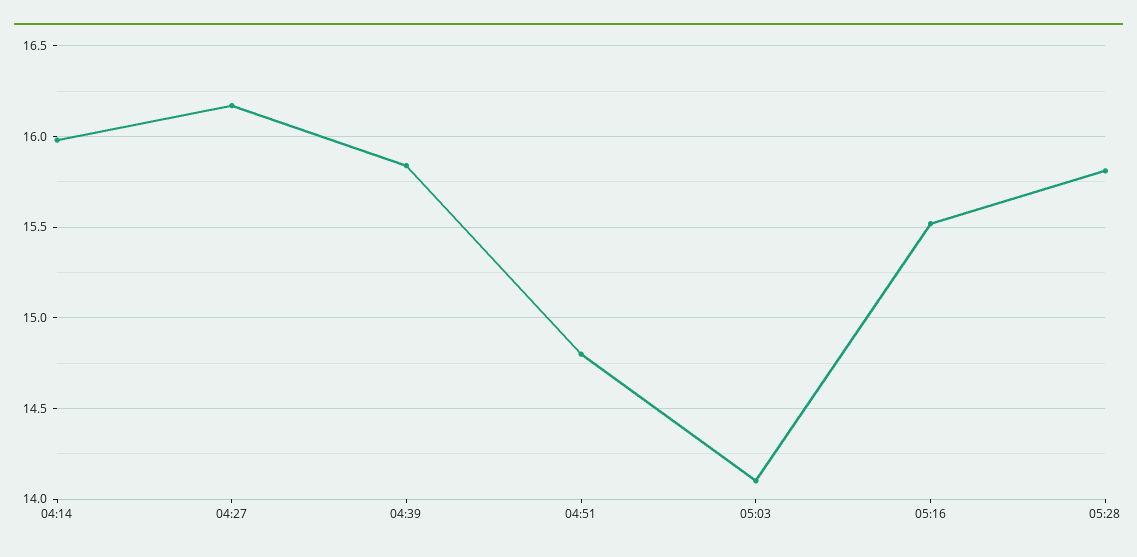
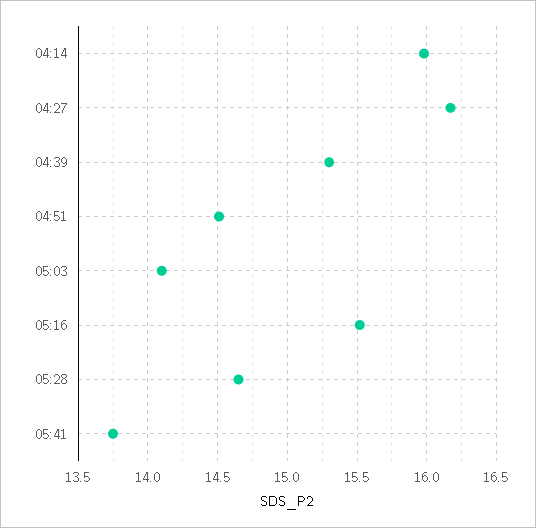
04:39: 15.85 -> 15.3
04:51: 14.8 -> 14.5
05:28: 15.8 -> 14.65
05:41: none -> 13.75

